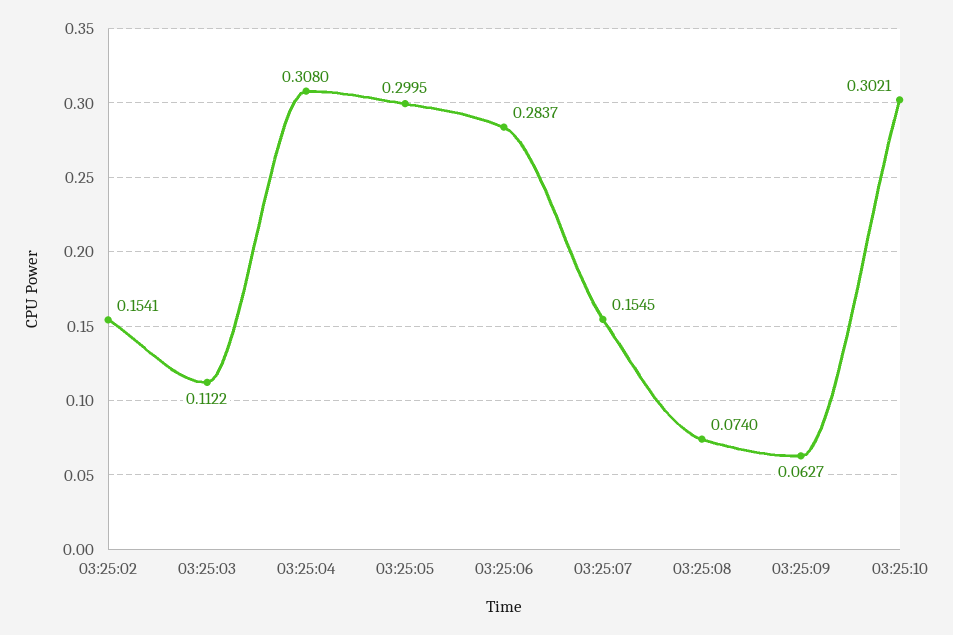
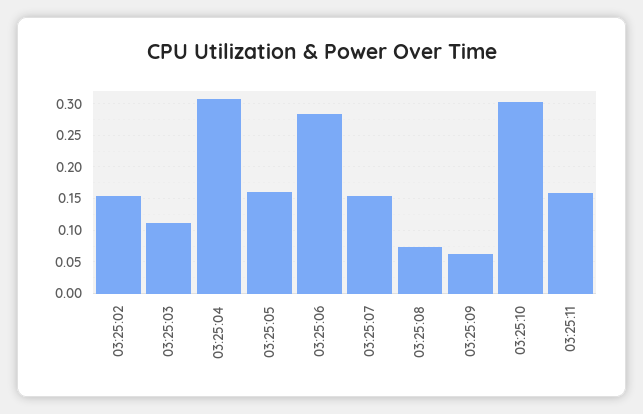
03:25:05: 0.2995 -> 0.16
03:25:11: none -> 0.16

